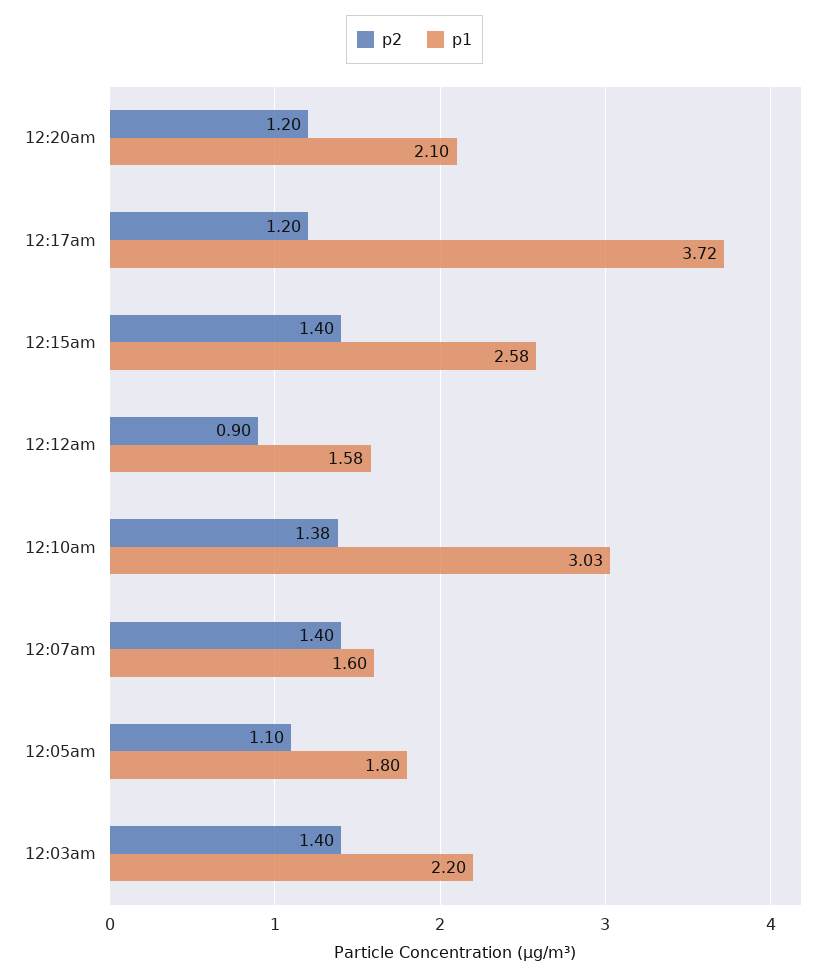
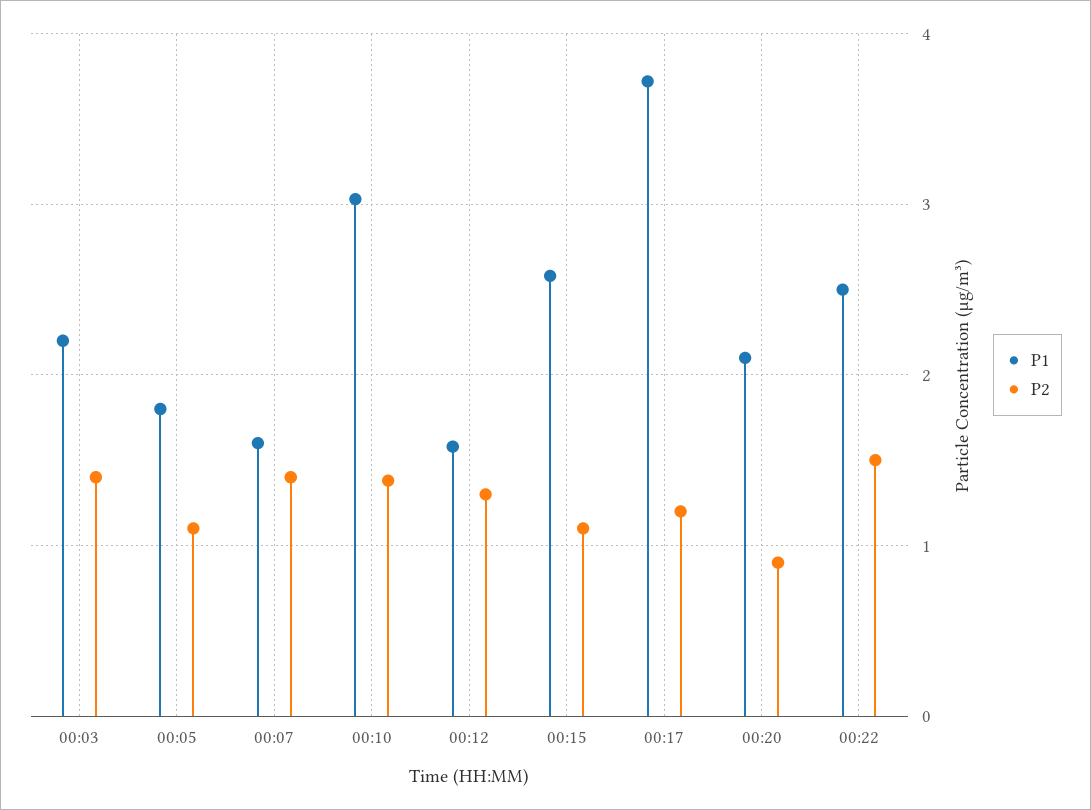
p2, 12:20am: 1.2 -> 0.9
p2, 12:15am: 1.4 -> 1.1
p2, 12:12am: 0.9 -> 1.3
p1, 00:22: none -> 2.5
p2, 00:22: none -> 1.5

